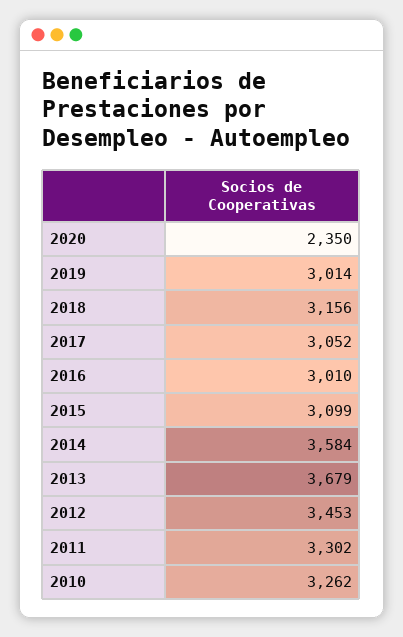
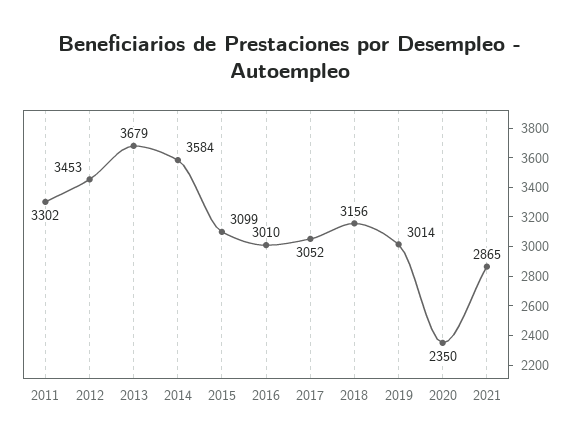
2010: 3262 -> none
2021: none -> 2865

